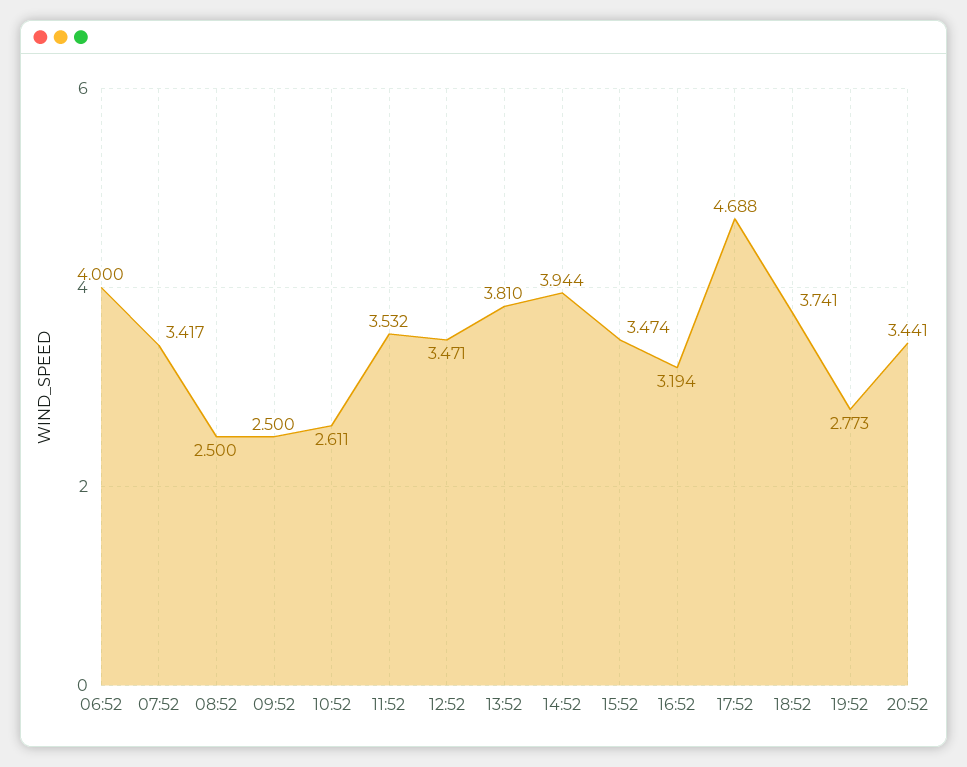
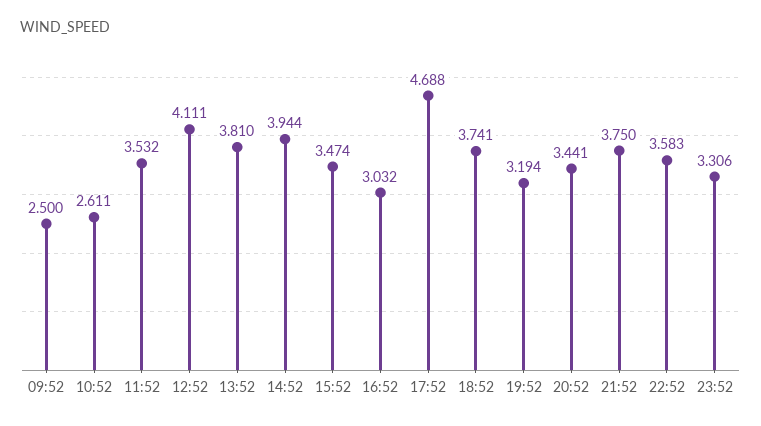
06:52: 4 -> none
07:52: 3.417 -> none
08:52: 2.5 -> none
12:52: 3.471 -> 4.111
16:52: 3.194 -> 3.032
19:52: 2.773 -> 3.194
21:52: none -> 3.75
22:52: none -> 3.583
23:52: none -> 3.306

